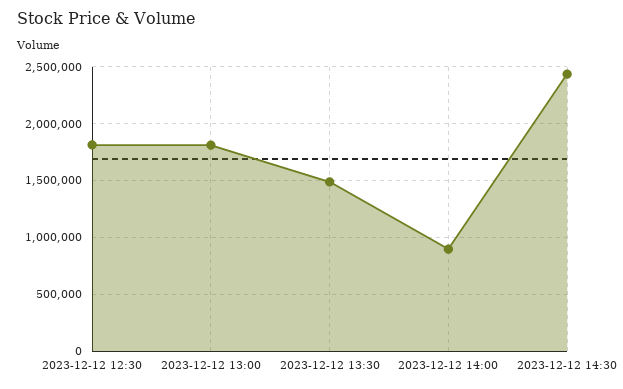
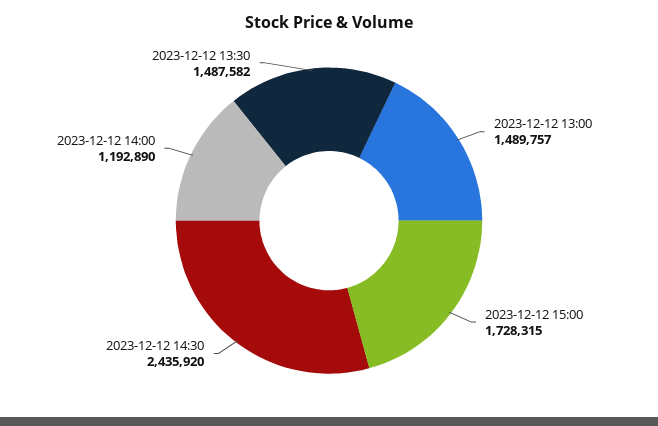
2023-12-12 12:30: 1800000 -> none
2023-12-12 13:00: 1800000 -> 1489757
2023-12-12 14:00: 900000 -> 1192890
2023-12-12 15:00: none -> 1728315

